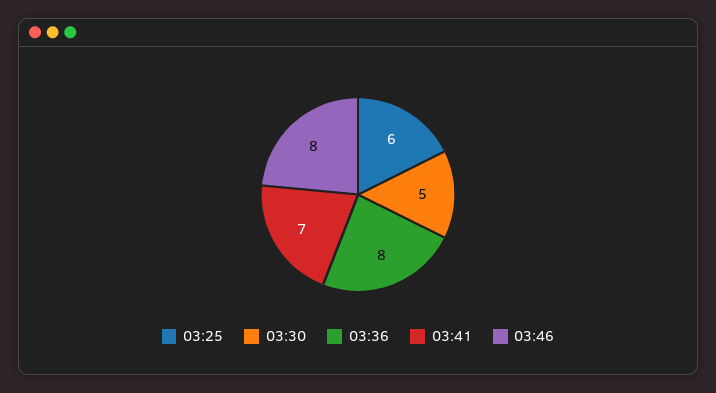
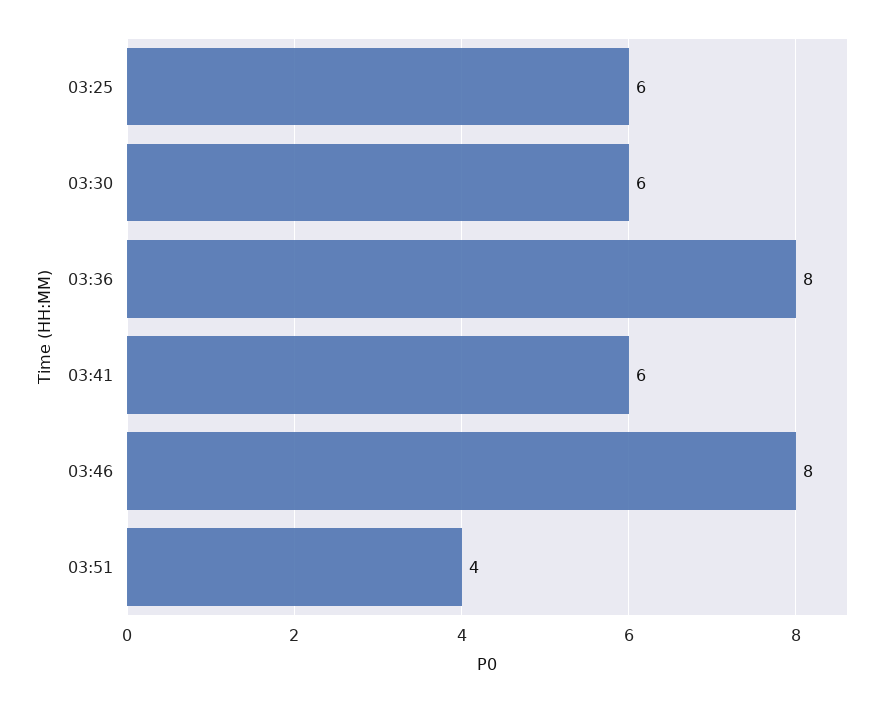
03:30: 5 -> 6
03:41: 7 -> 6
03:51: none -> 4

